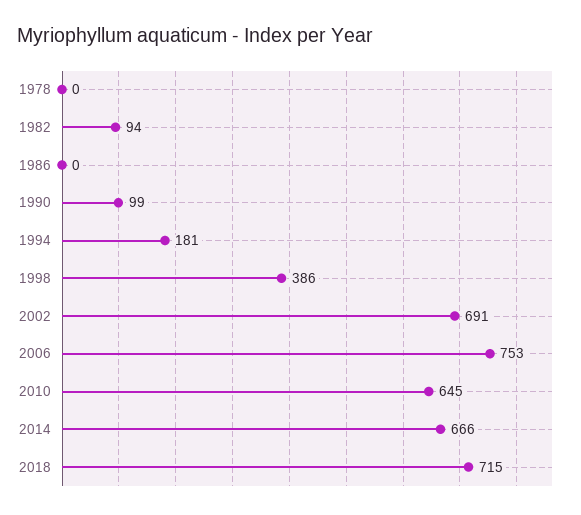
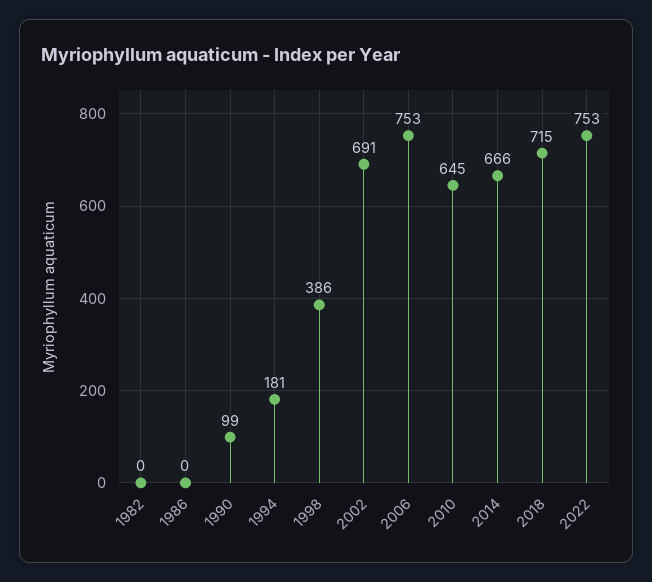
1978: 0 -> none
1982: 94 -> 0
2022: none -> 753

